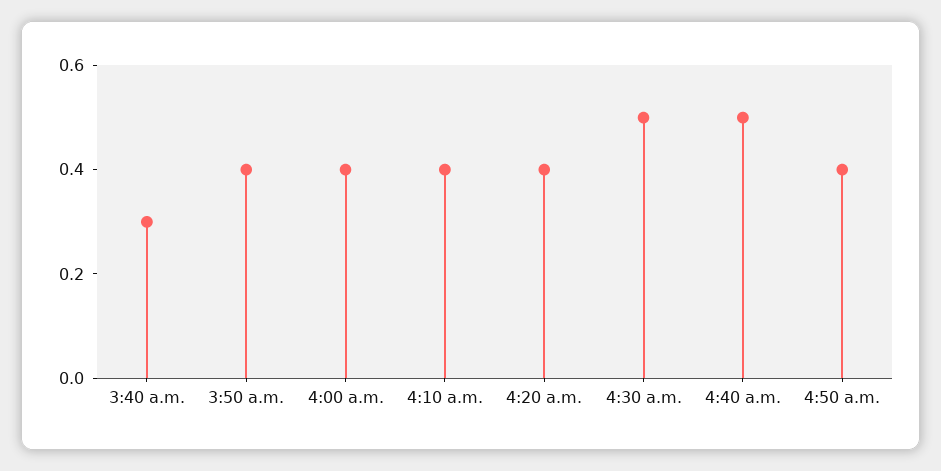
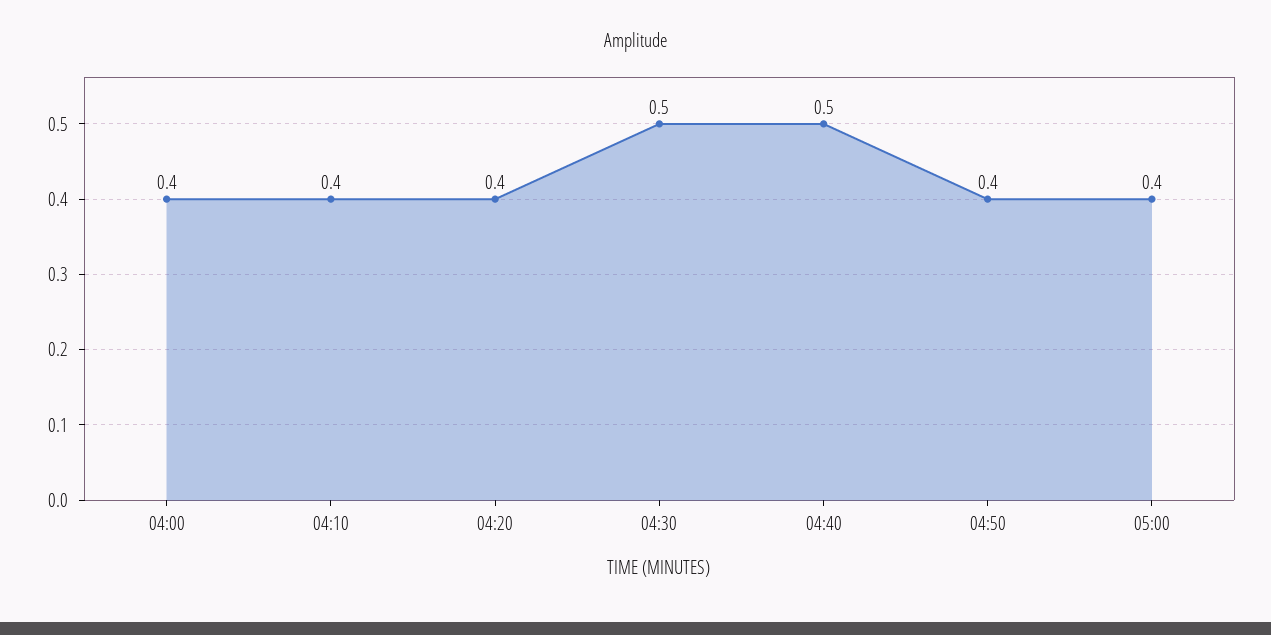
3:40 a.m.: 0.3 -> none
3:50 a.m.: 0.4 -> none
05:00: none -> 0.4

